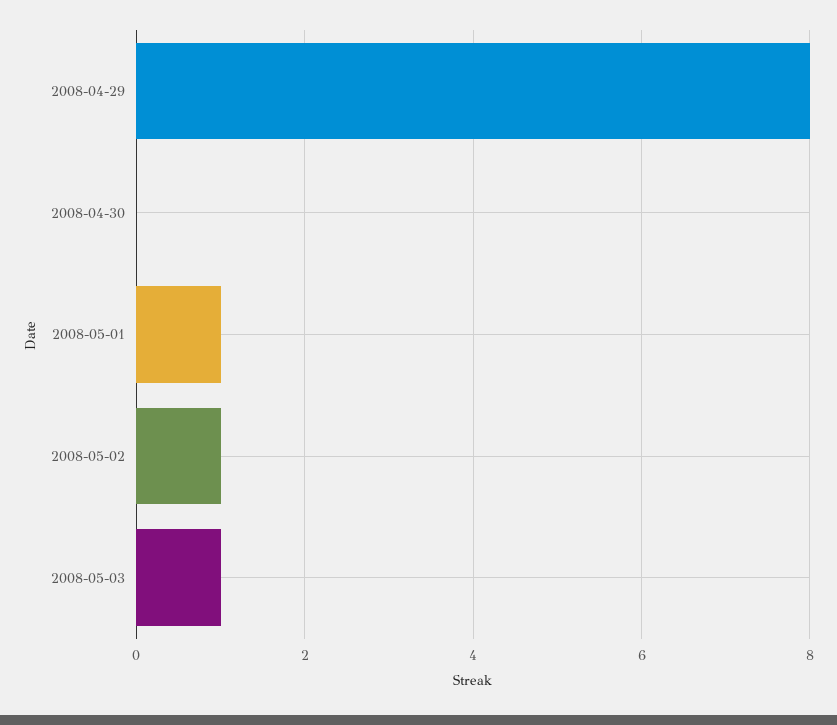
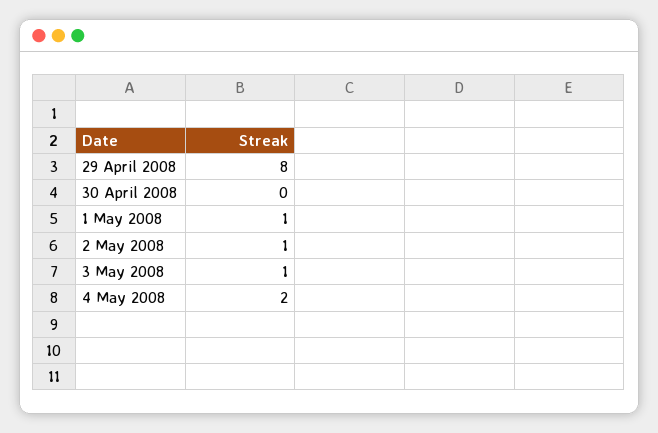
4 May 2008: none -> 2

